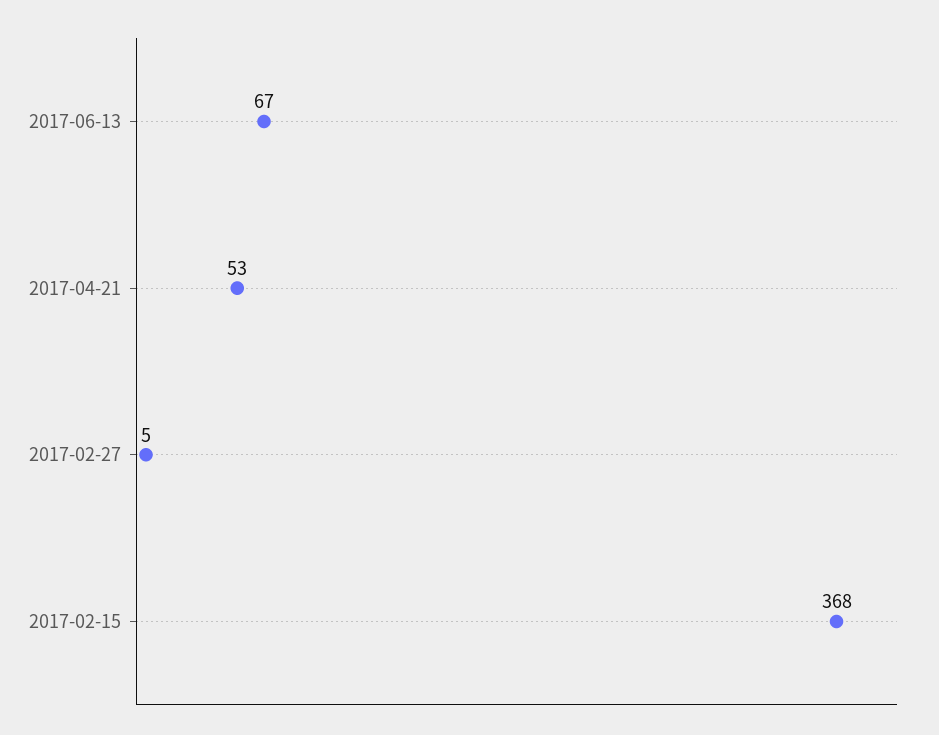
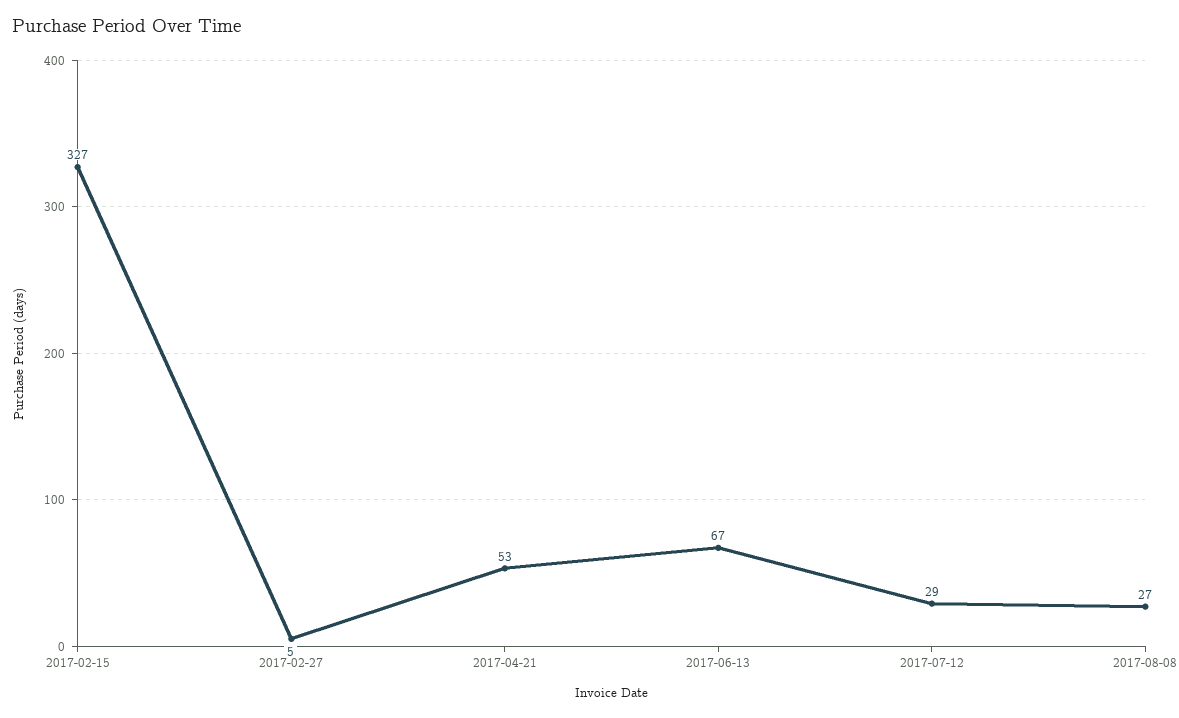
2017-02-15: 368 -> 327
2017-07-12: none -> 29
2017-08-08: none -> 27

